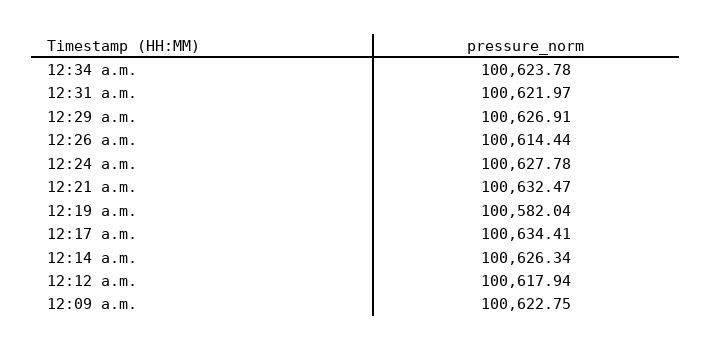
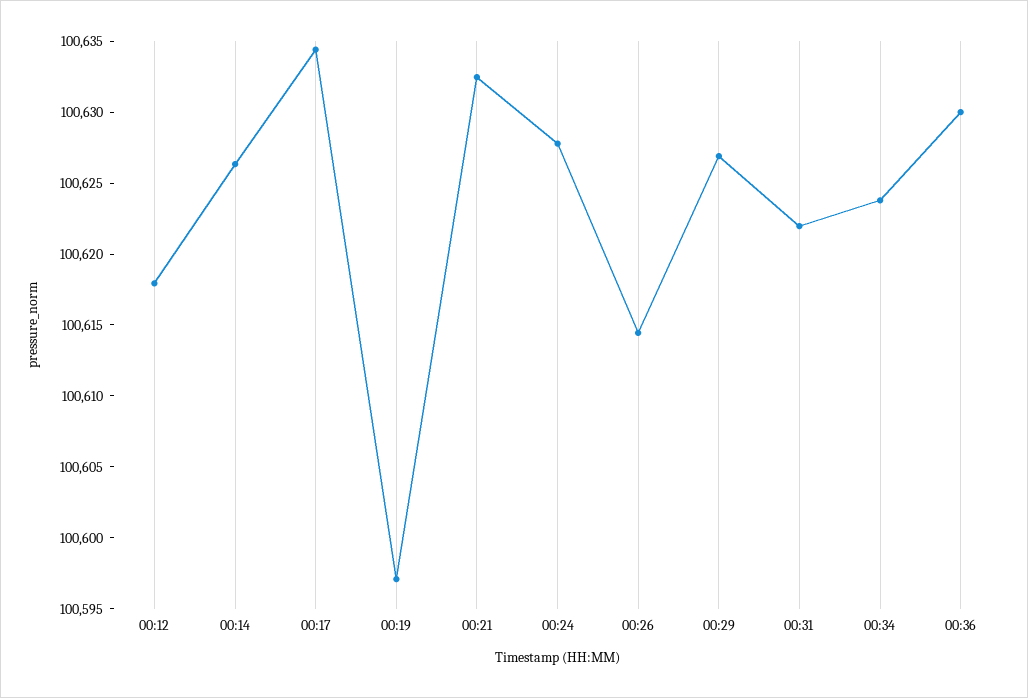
12:19 a.m.: 100582.04 -> 100597
12:09 a.m.: 100622.75 -> none
00:36: none -> 100630

